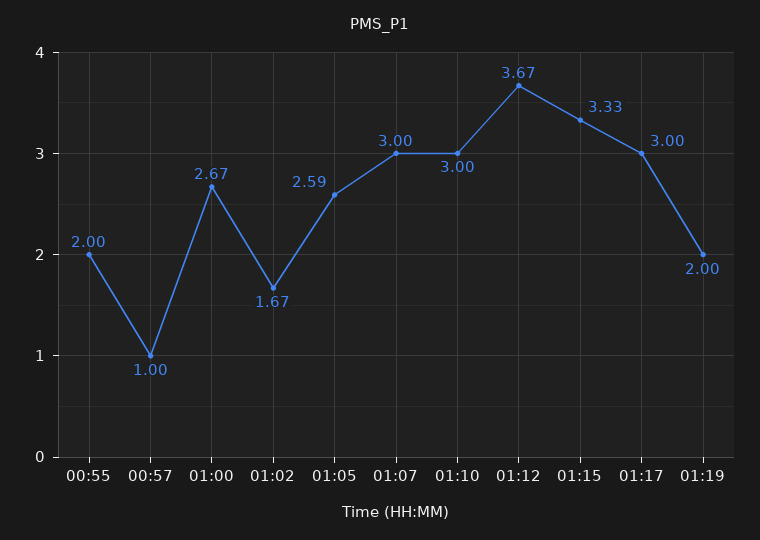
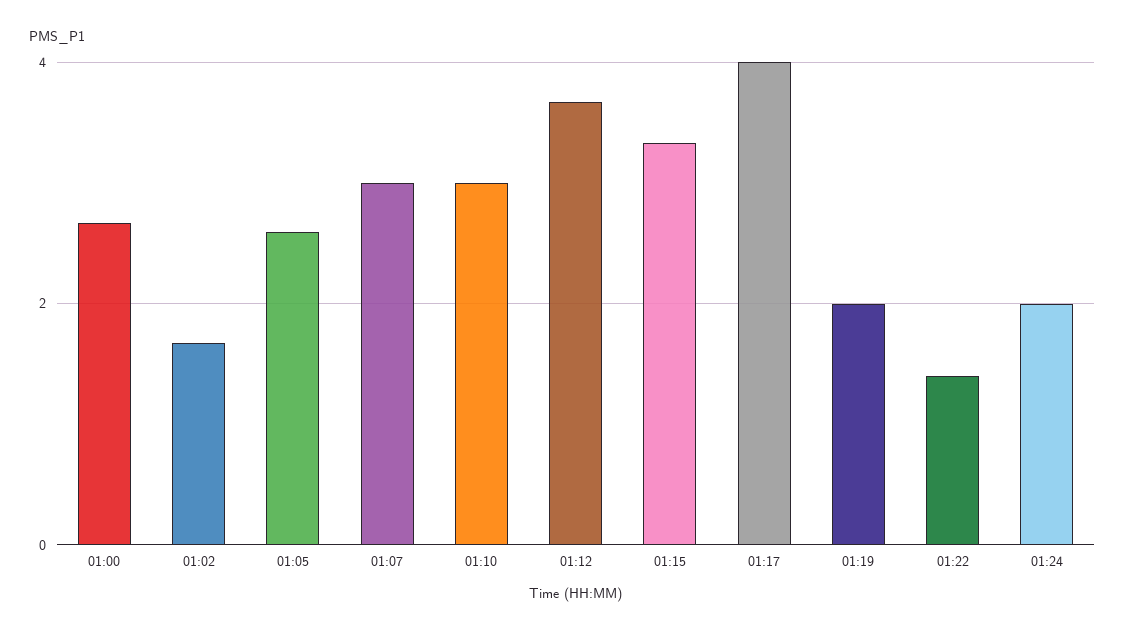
00:55: 2 -> none
00:57: 1 -> none
01:17: 3 -> 4
01:22: none -> 1.4
01:24: none -> 2

